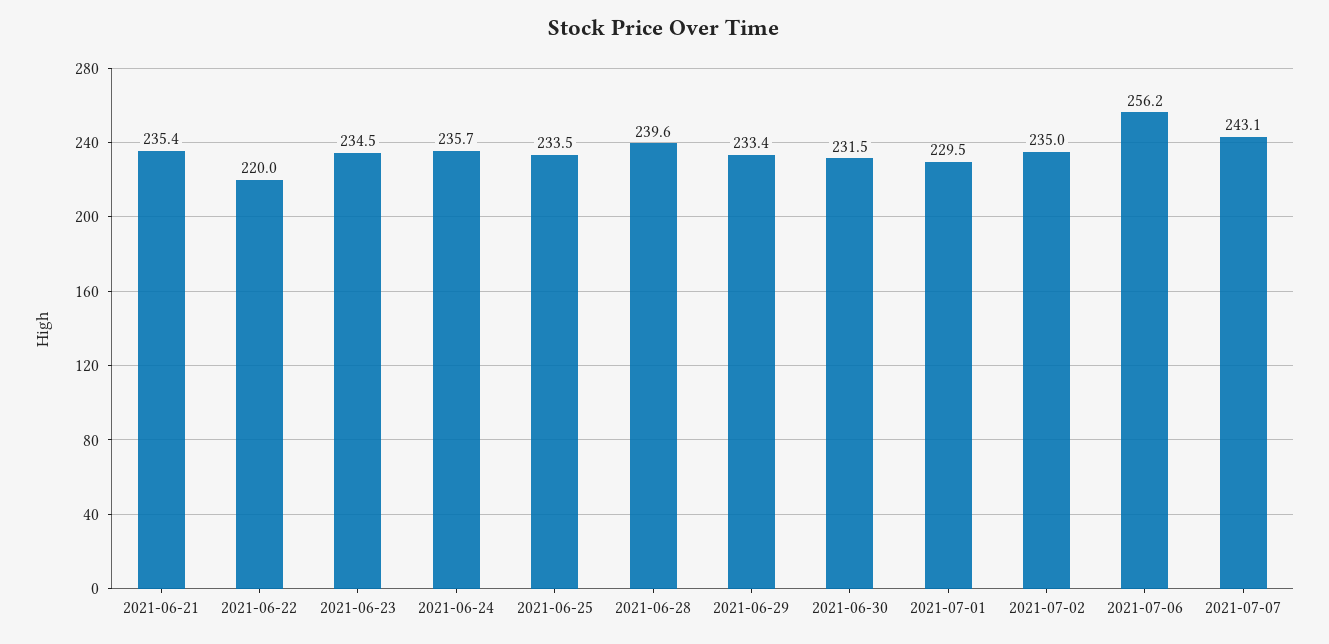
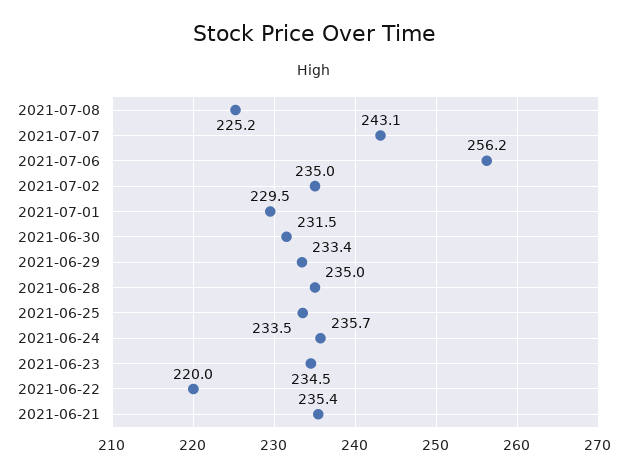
2021-06-28: 239.6 -> 235
2021-07-08: none -> 225.2

